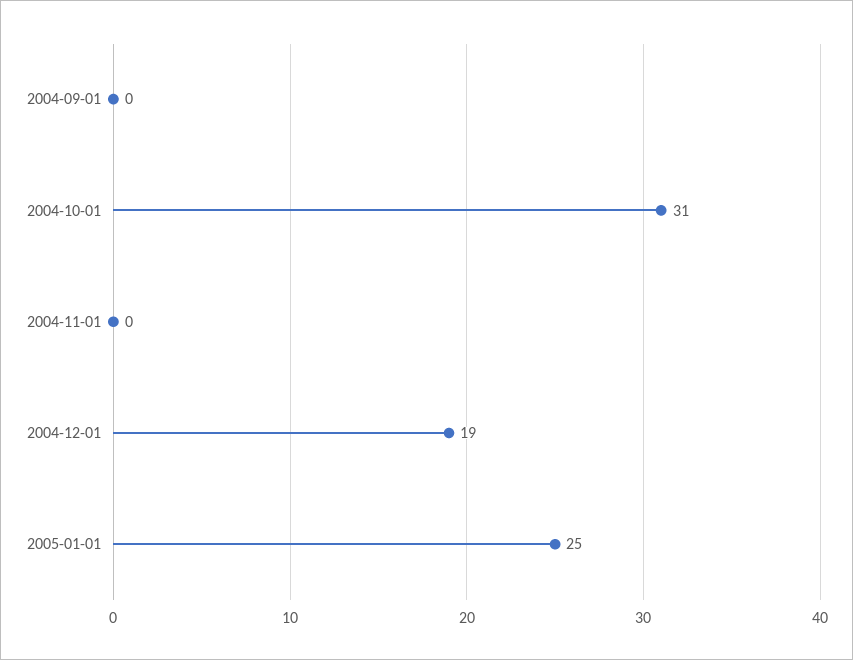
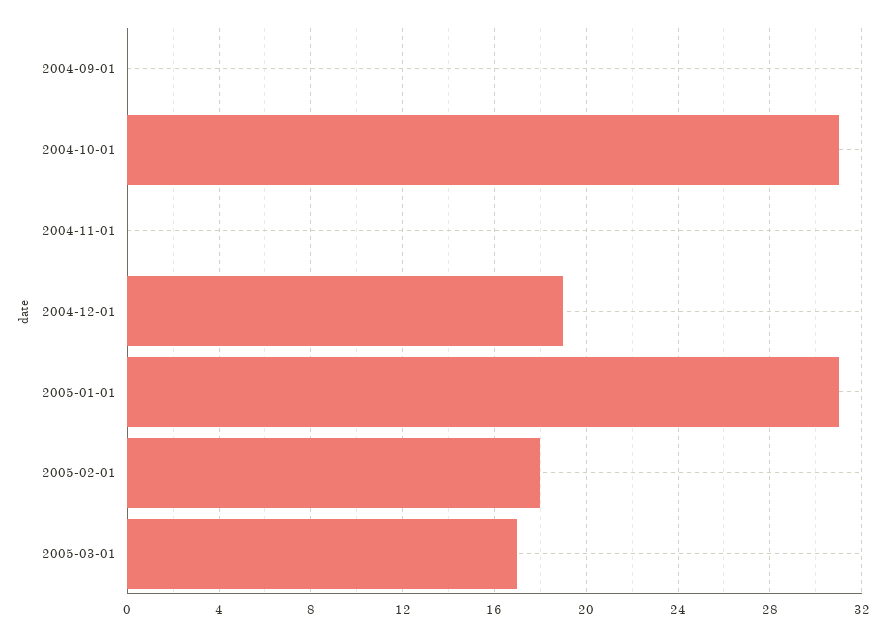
2005-01-01: 25 -> 31
2005-02-01: none -> 18
2005-03-01: none -> 17

